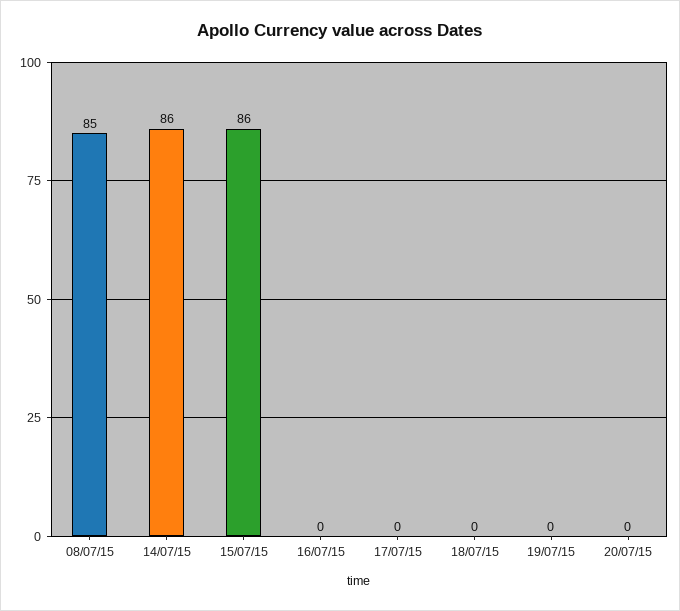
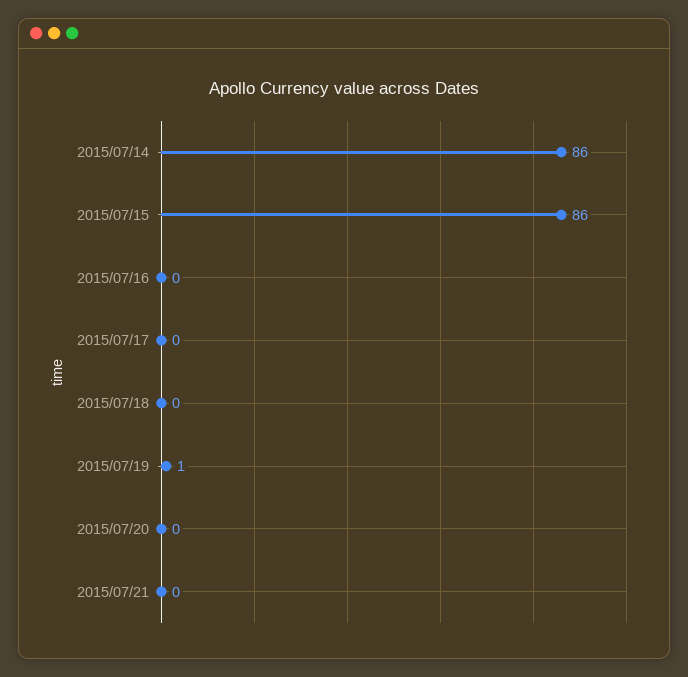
08/07/15: 85 -> none
19/07/15: 0 -> 1
2015/07/21: none -> 0

